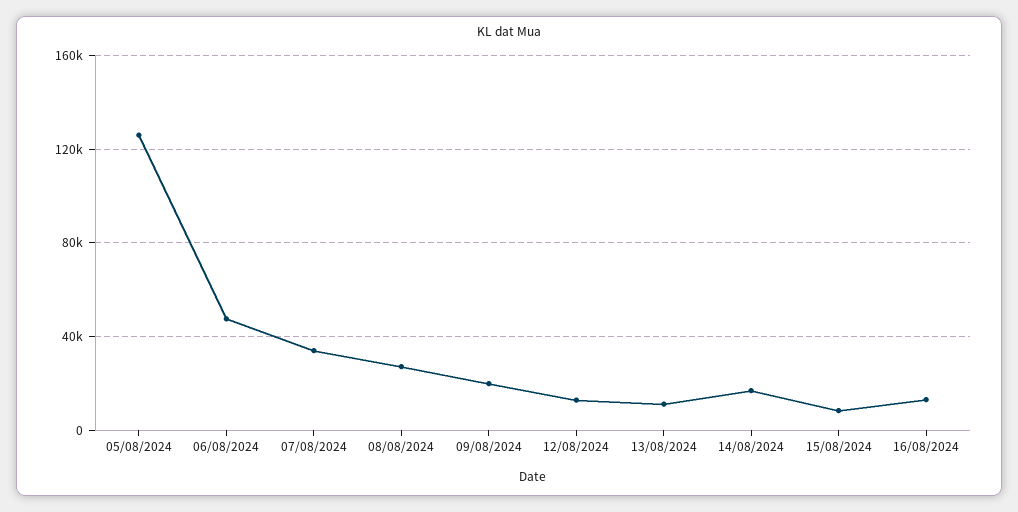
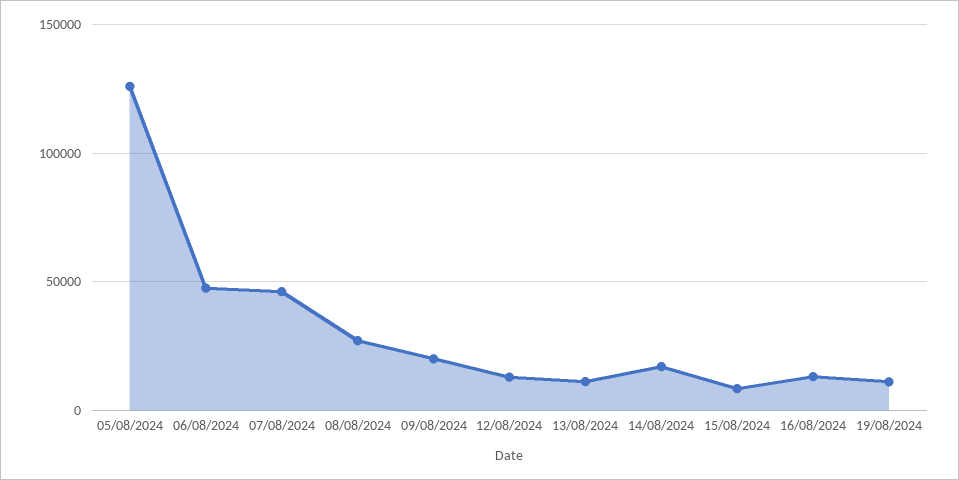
07/08/2024: 35000 -> 45000
19/08/2024: none -> 10000

